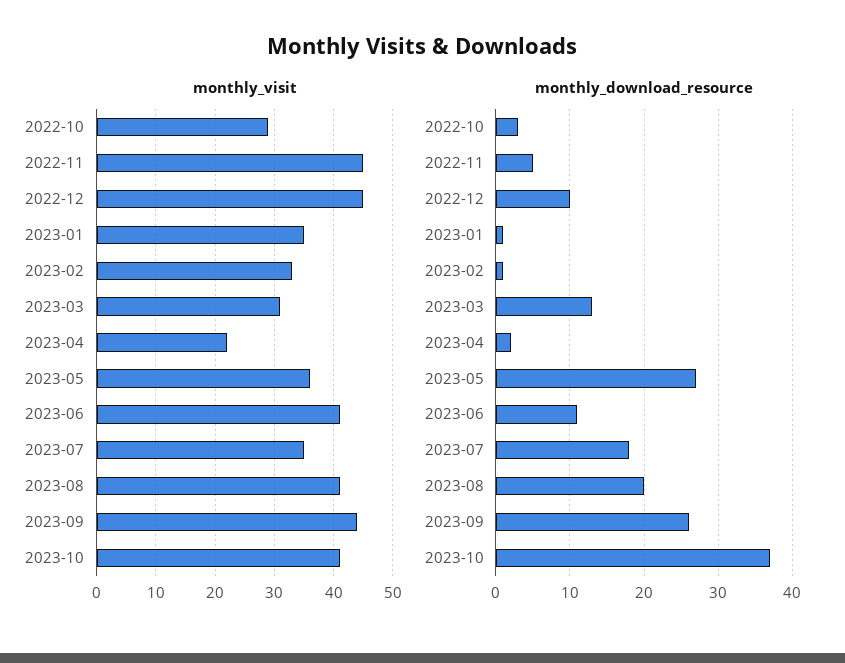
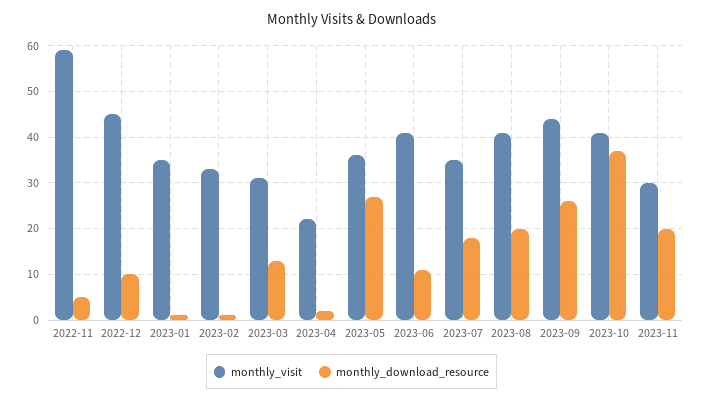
monthly_visit, 2022-10: 30 -> none
monthly_visit, 2022-11: 45 -> 60
monthly_download_resource, 2022-10: 3 -> none
monthly_visit, 2023-11: none -> 30
monthly_download_resource, 2023-11: none -> 20

